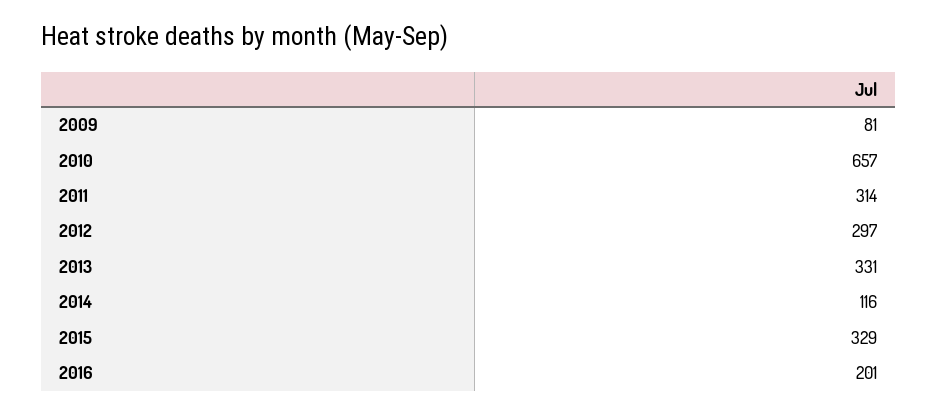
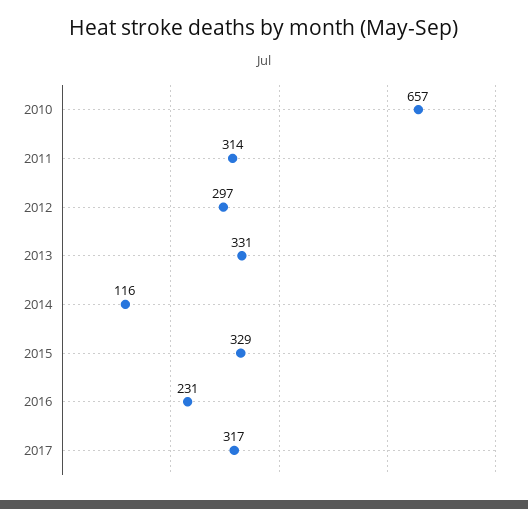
2009: 81 -> none
2016: 201 -> 231
2017: none -> 317

